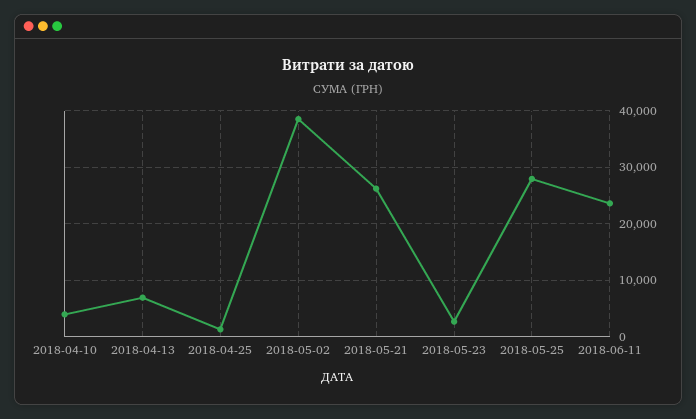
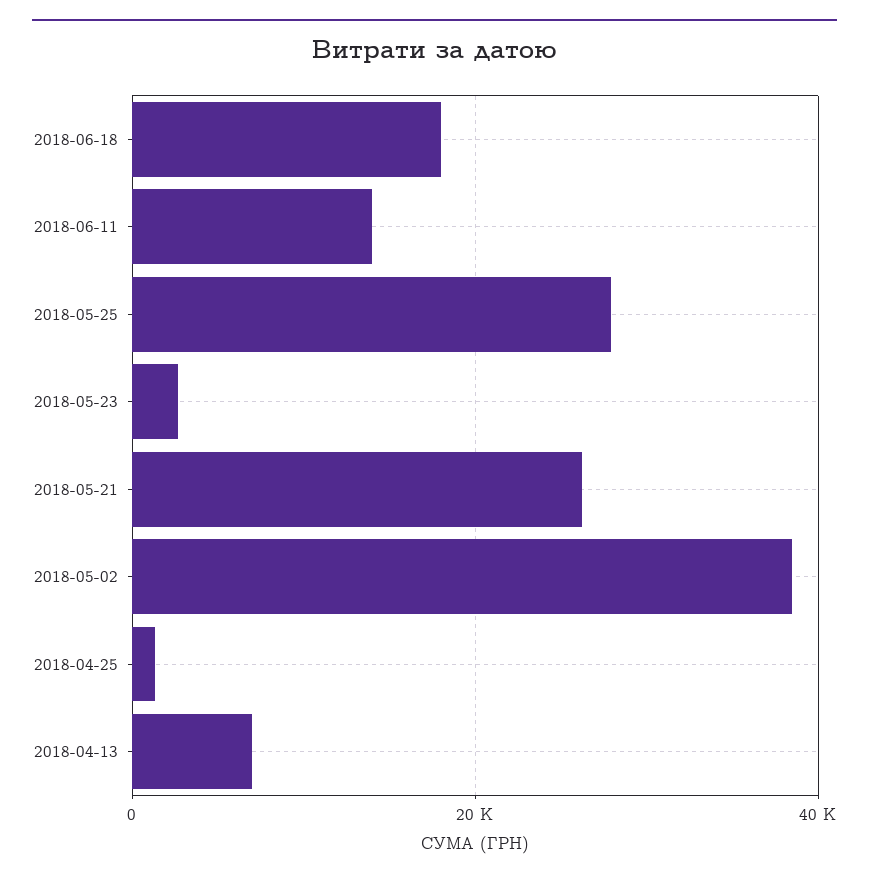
2018-04-10: 4000 -> none
2018-06-11: 24000 -> 14000
2018-06-18: none -> 18000

